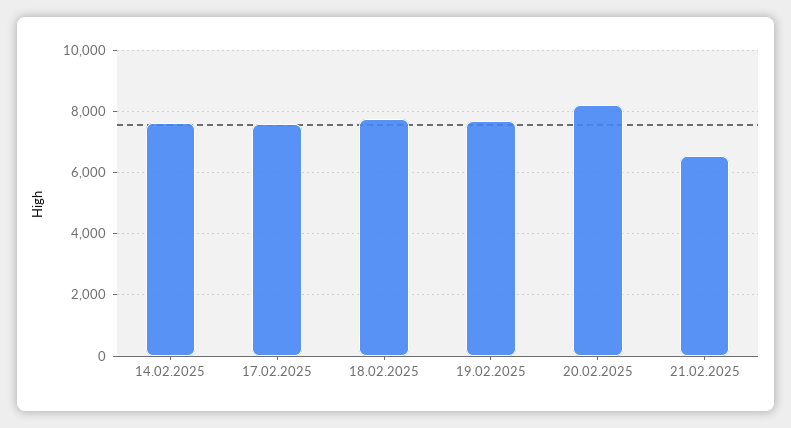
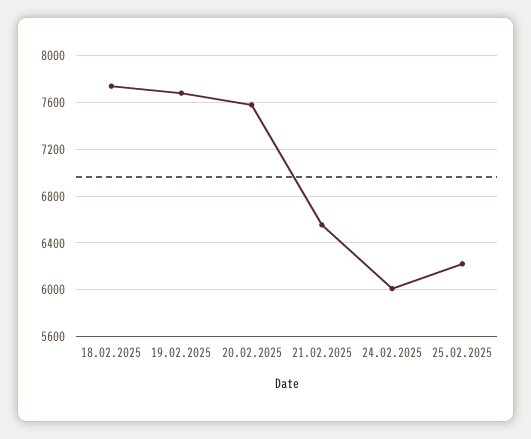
14.02.2025: 7600 -> none
17.02.2025: 7600 -> none
20.02.2025: 8200 -> 7600
24.02.2025: none -> 6000
25.02.2025: none -> 6200

